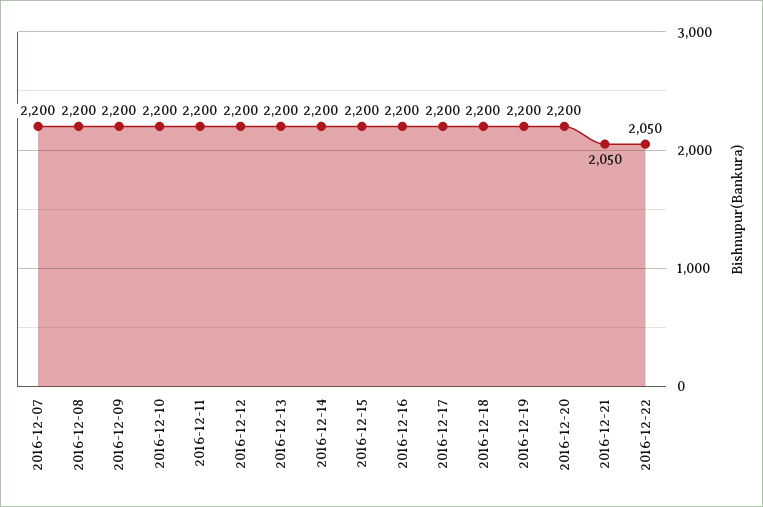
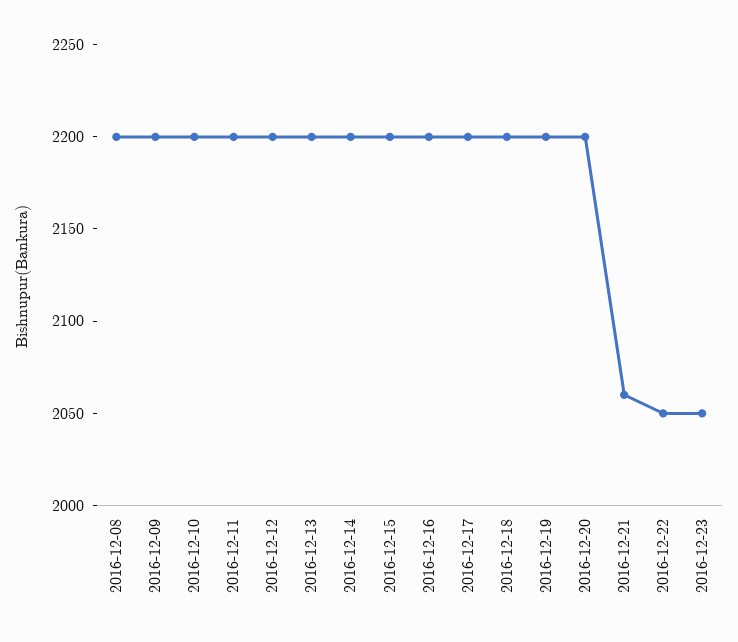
2016-12-07: 2200 -> none
2016-12-21: 2050 -> 2060
2016-12-23: none -> 2050

